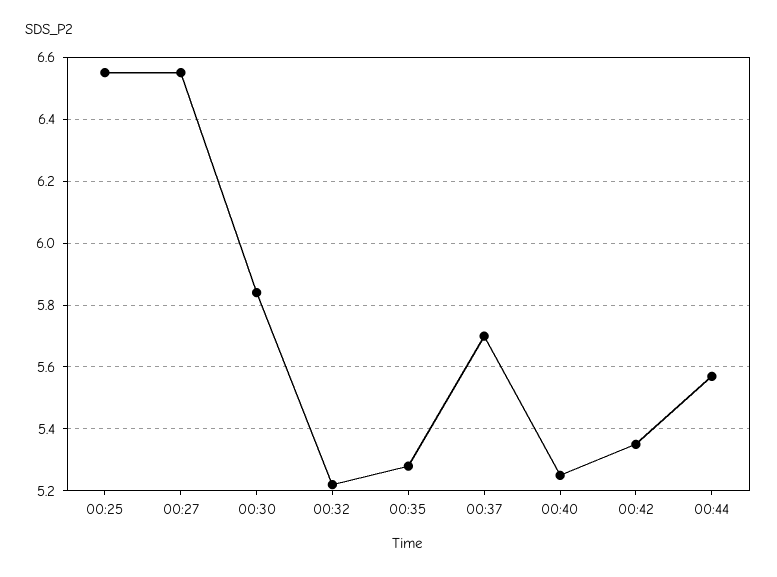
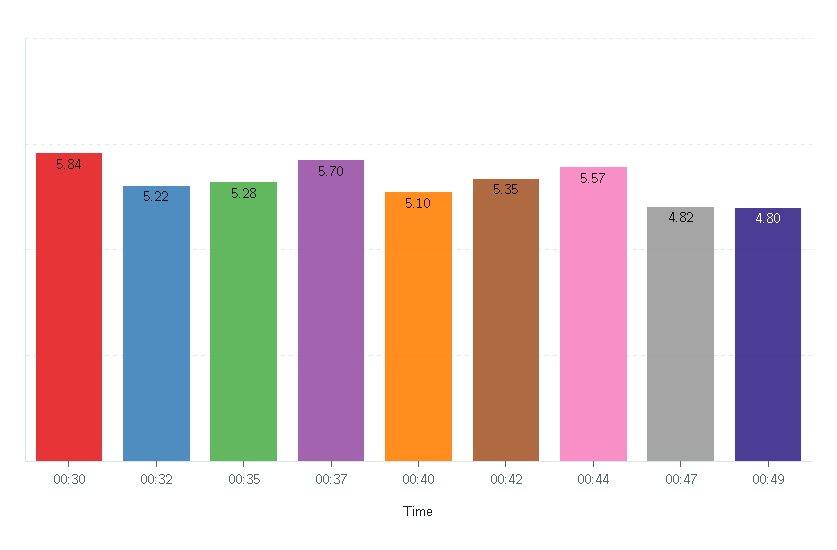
00:25: 6.55 -> none
00:27: 6.55 -> none
00:40: 5.25 -> 5.1
00:47: none -> 4.82
00:49: none -> 4.8

